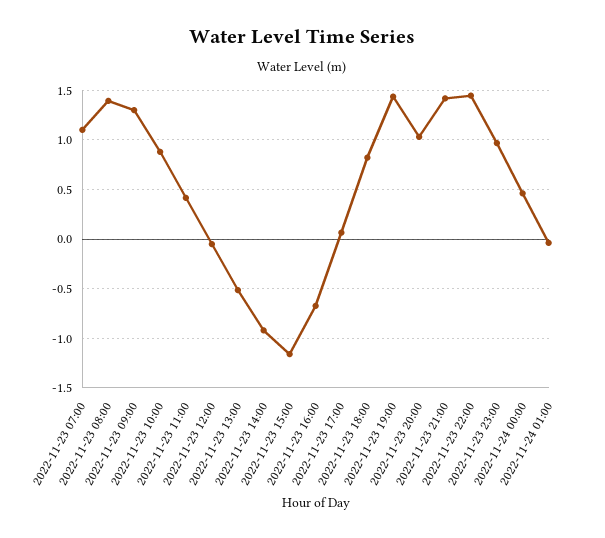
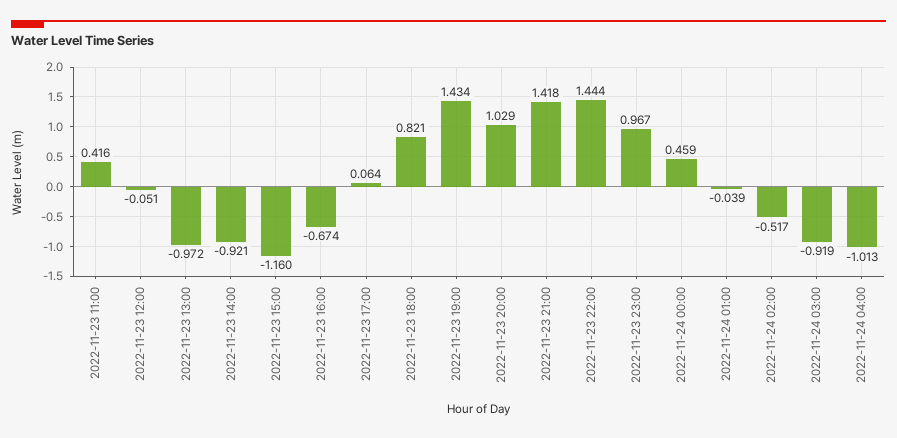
2022-11-23 07:00: 1.1 -> none
2022-11-23 08:00: 1.4 -> none
2022-11-23 09:00: 1.3 -> none
2022-11-23 10:00: 0.9 -> none
2022-11-23 13:00: -0.5 -> -0.972
2022-11-24 02:00: none -> -0.517
2022-11-24 03:00: none -> -0.919
2022-11-24 04:00: none -> -1.013

